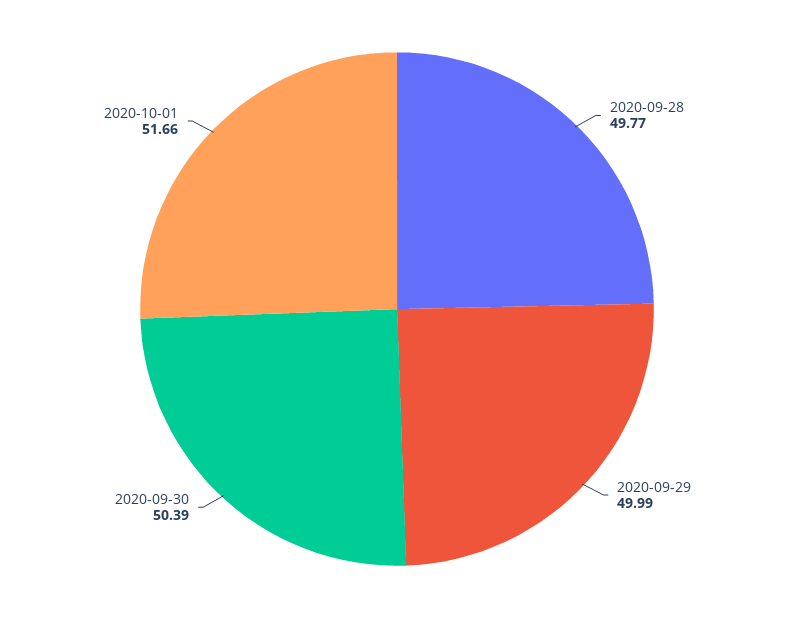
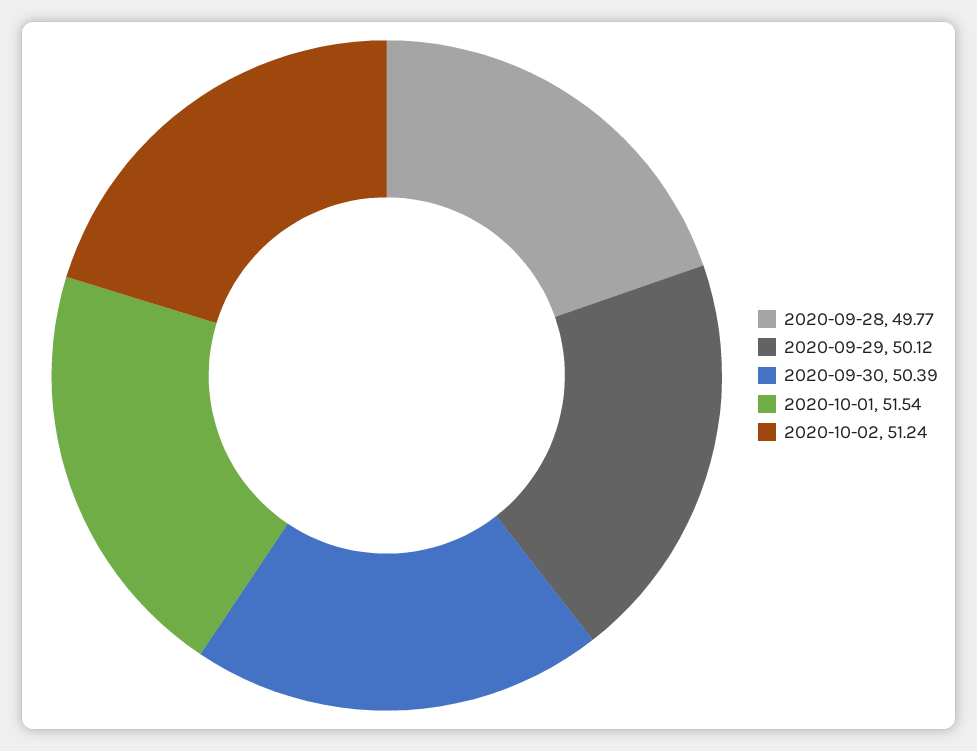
2020-09-29: 49.99 -> 50.12
2020-10-01: 51.66 -> 51.54
2020-10-02: none -> 51.24

